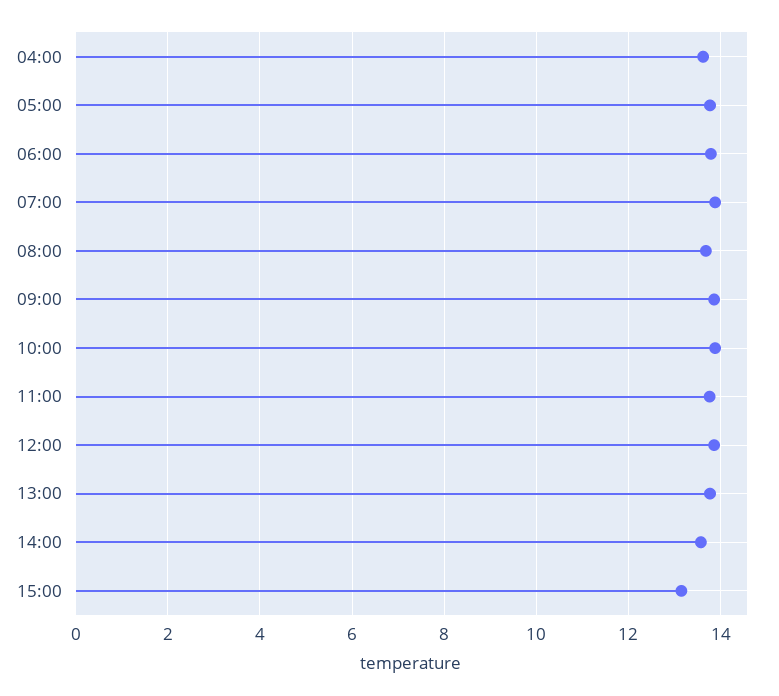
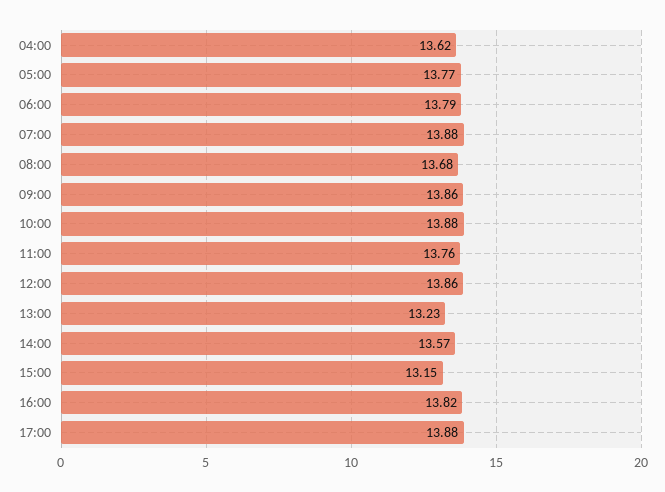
13:00: 13.8 -> 13.23
16:00: none -> 13.82
17:00: none -> 13.88

